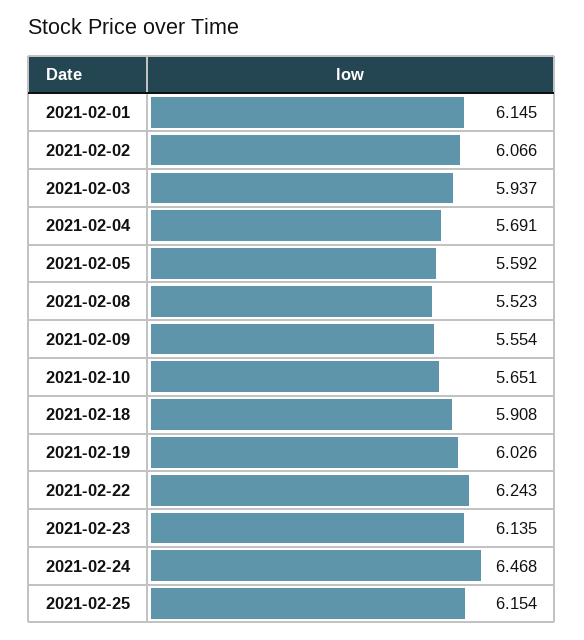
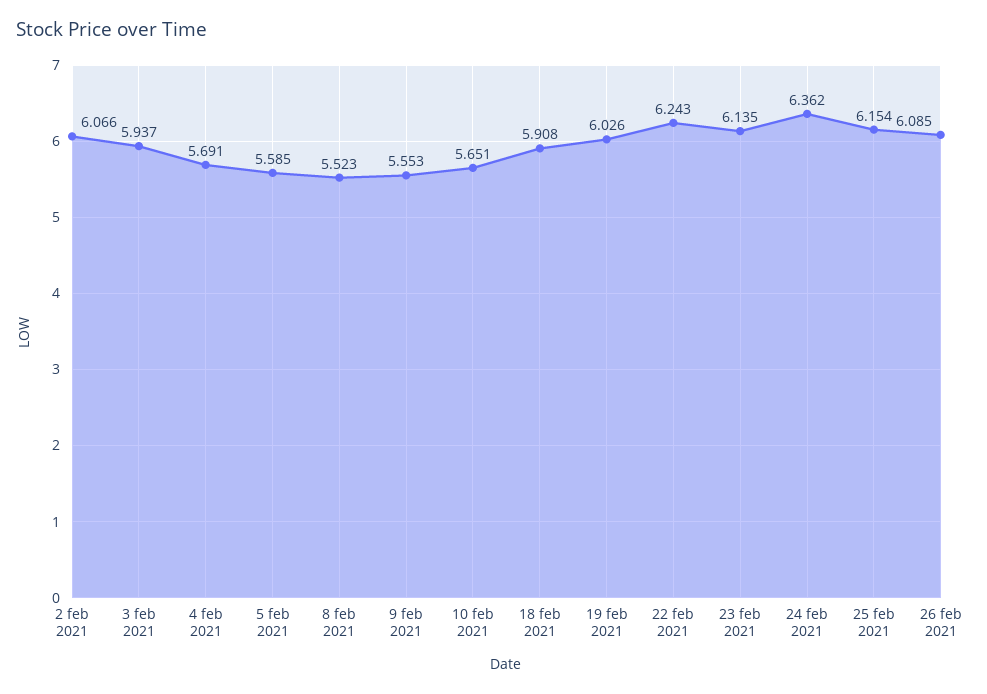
2021-02-01: 6.145 -> none
2021-02-05: 5.592 -> 5.585
2021-02-09: 5.554 -> 5.553
2021-02-24: 6.468 -> 6.362
26 feb 2021: none -> 6.085

